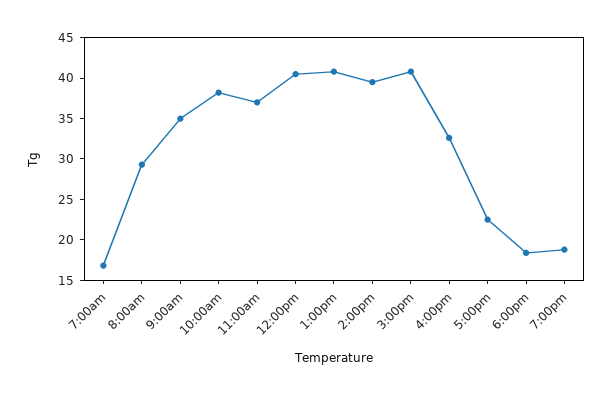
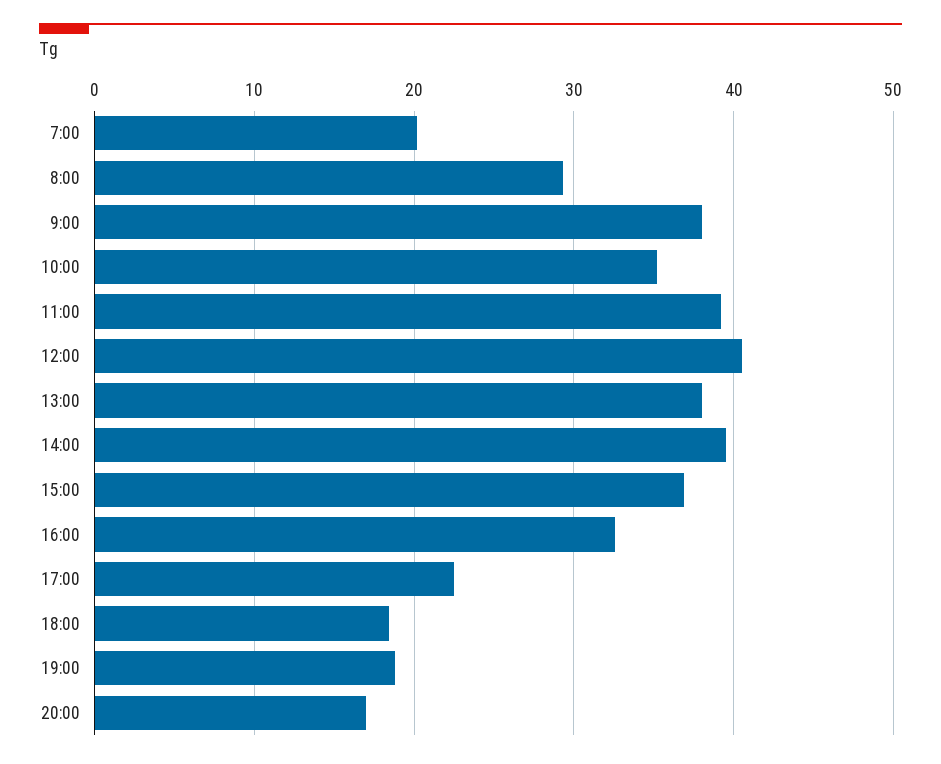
7:00am: 17 -> 20
9:00am: 35 -> 38
10:00am: 38 -> 35
11:00am: 37 -> 39
1:00pm: 41 -> 38
3:00pm: 41 -> 37
20:00: none -> 17

